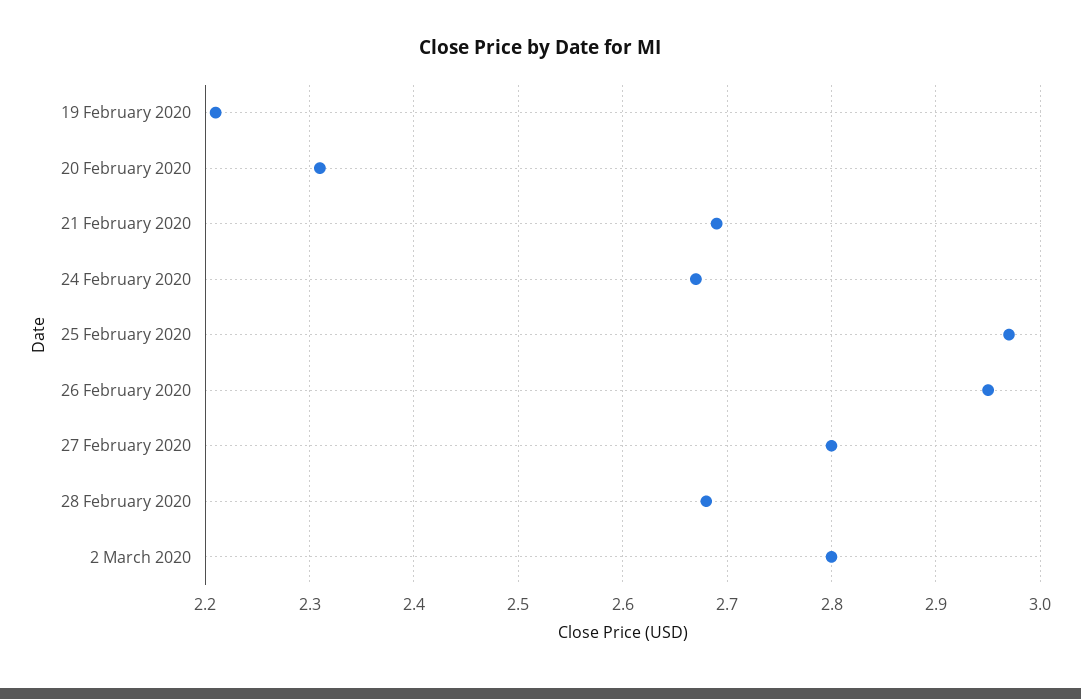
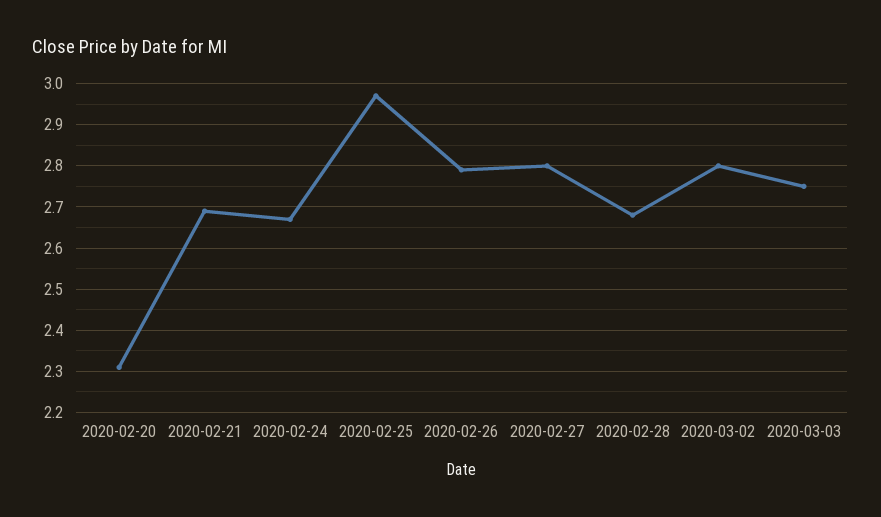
19 February 2020: 2.21 -> none
26 February 2020: 2.95 -> 2.8
2020-03-03: none -> 2.75

